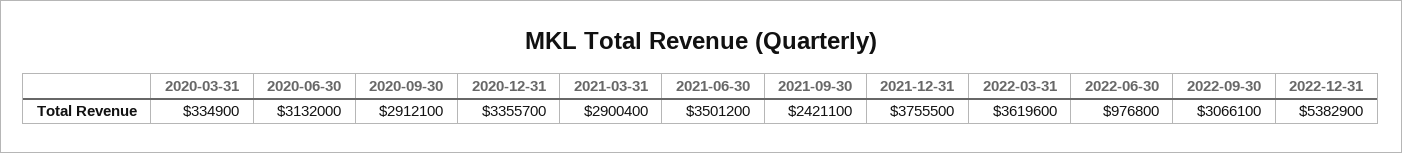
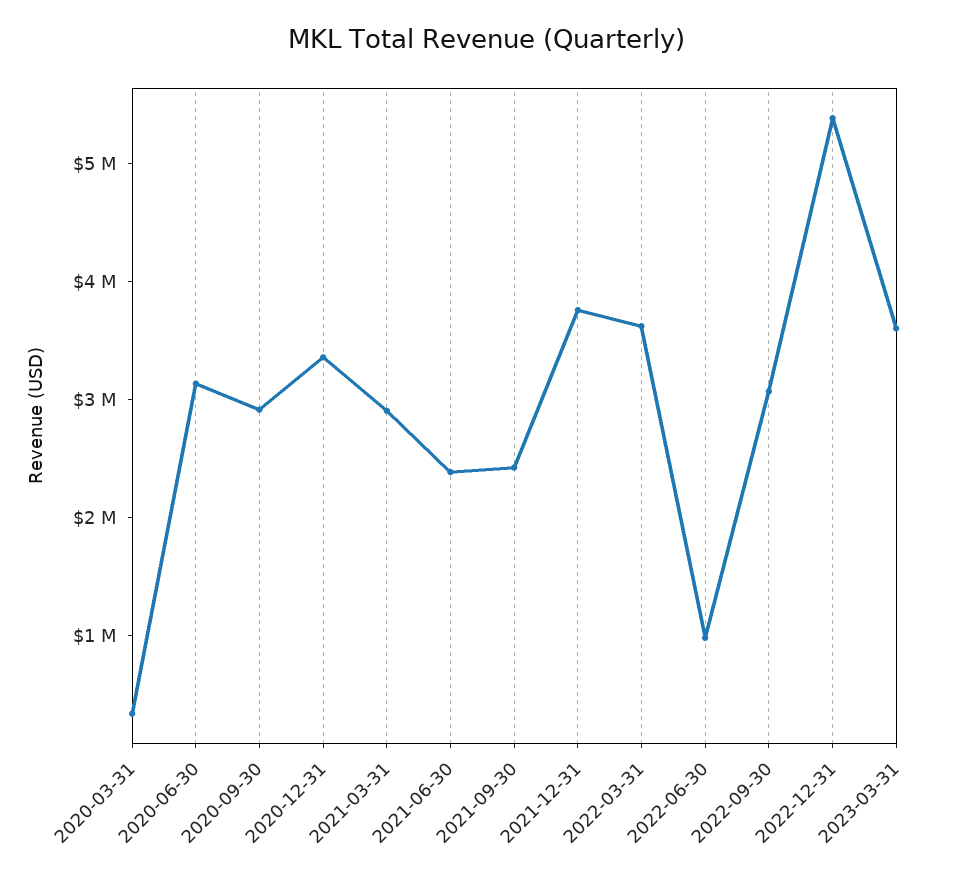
2021-06-30: 3501200 -> 2400000
2023-03-31: none -> 3600000

